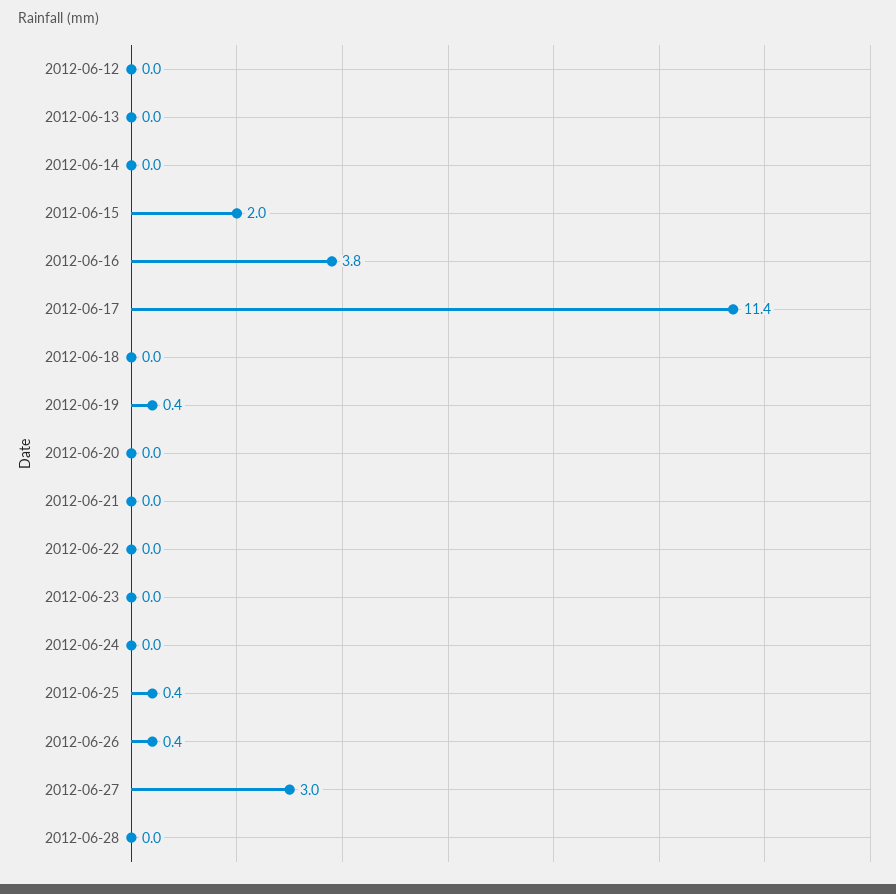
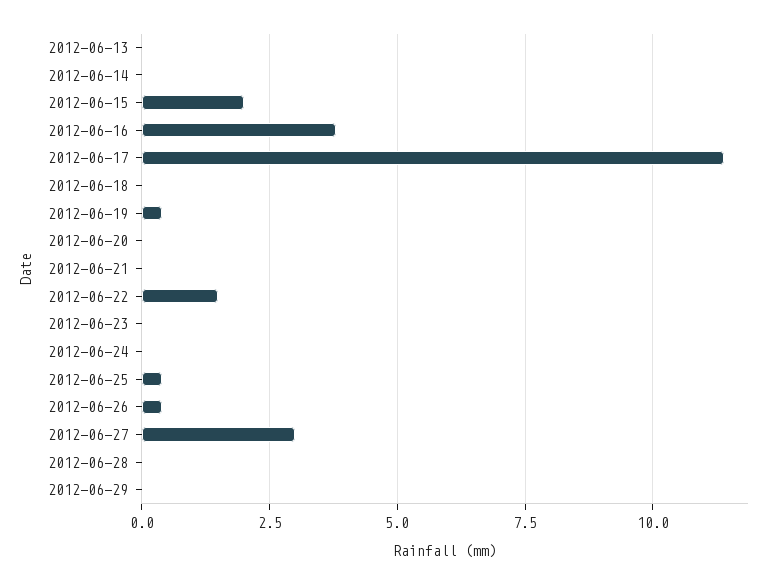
2012-06-12: 0 -> none
2012-06-22: 0 -> 1.5
2012-06-29: none -> 0

